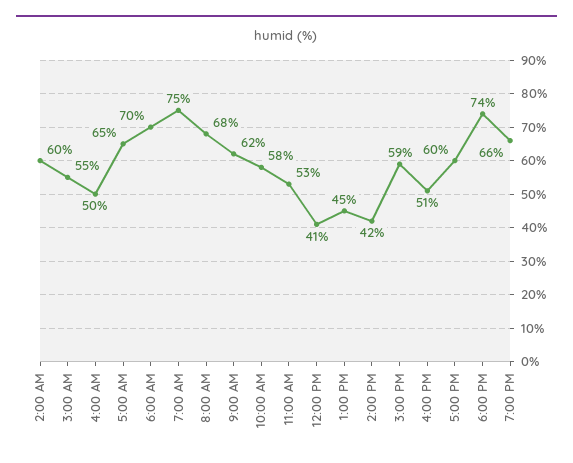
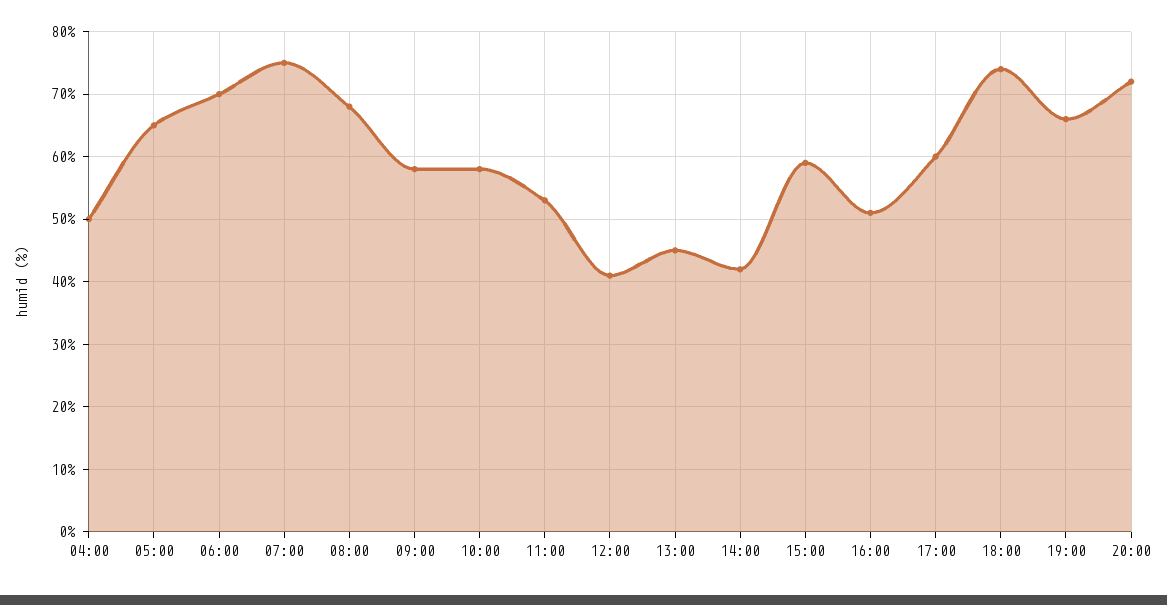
2:00 AM: 60 -> none
3:00 AM: 55 -> none
9:00 AM: 62 -> 58
20:00: none -> 72

